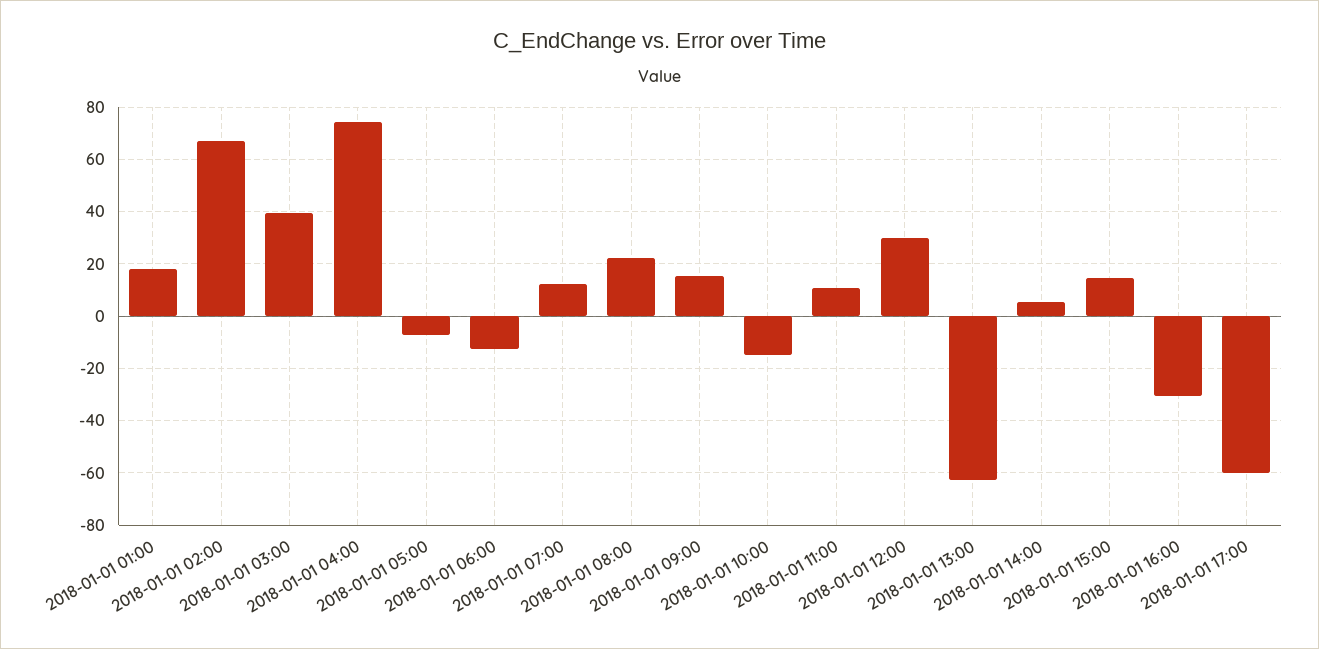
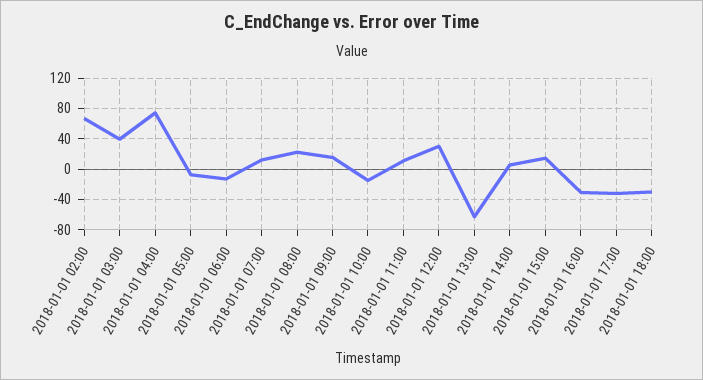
2018-01-01 01:00: 17.5 -> none
2018-01-01 17:00: -60 -> -30
2018-01-01 18:00: none -> -30

